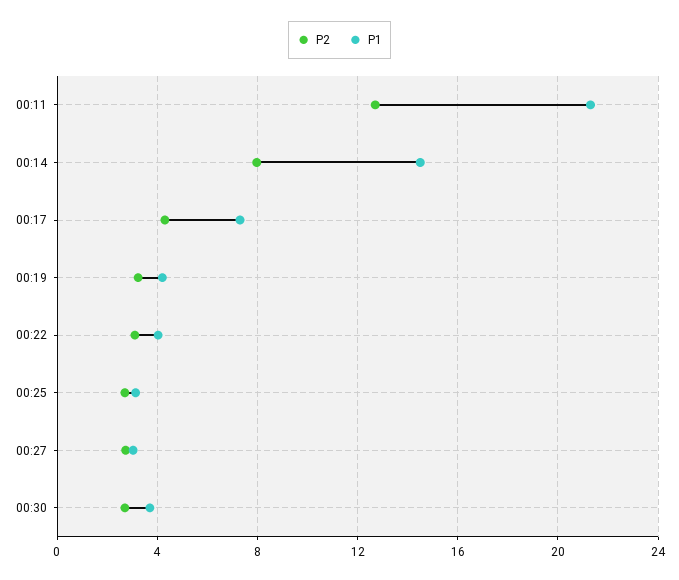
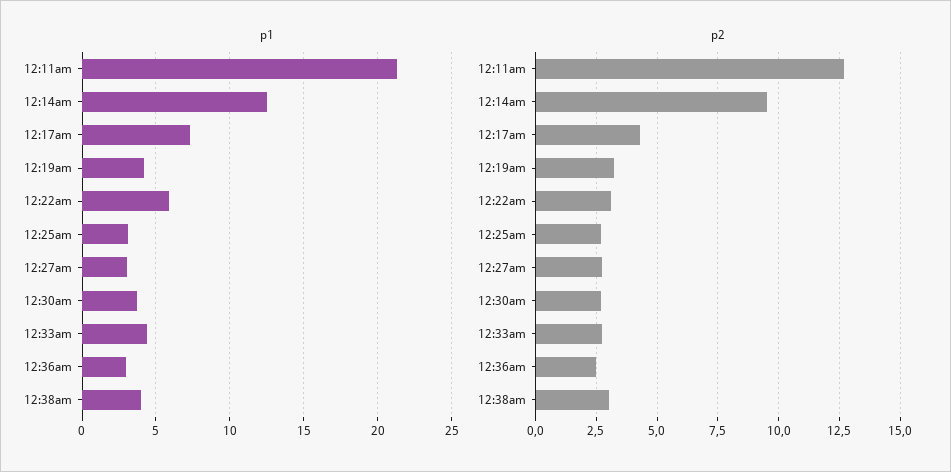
P2, 00:14: 8 -> 9.5
P1, 00:14: 14.5 -> 12.5
P1, 00:22: 4 -> 6
P1, 12:33am: none -> 4.5
P1, 12:36am: none -> 3
P1, 12:38am: none -> 4
P2, 12:33am: none -> 2.75
P2, 12:36am: none -> 2.5
P2, 12:38am: none -> 3

